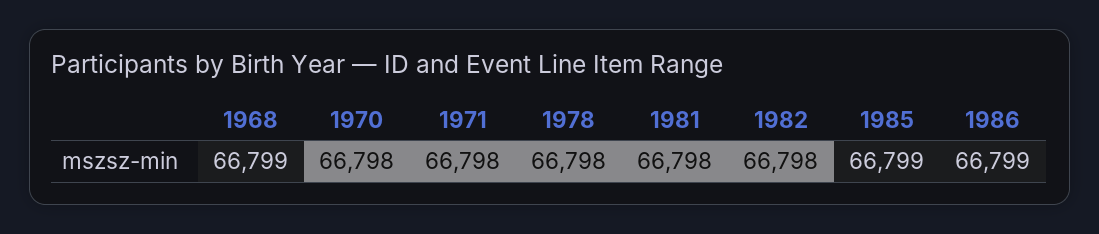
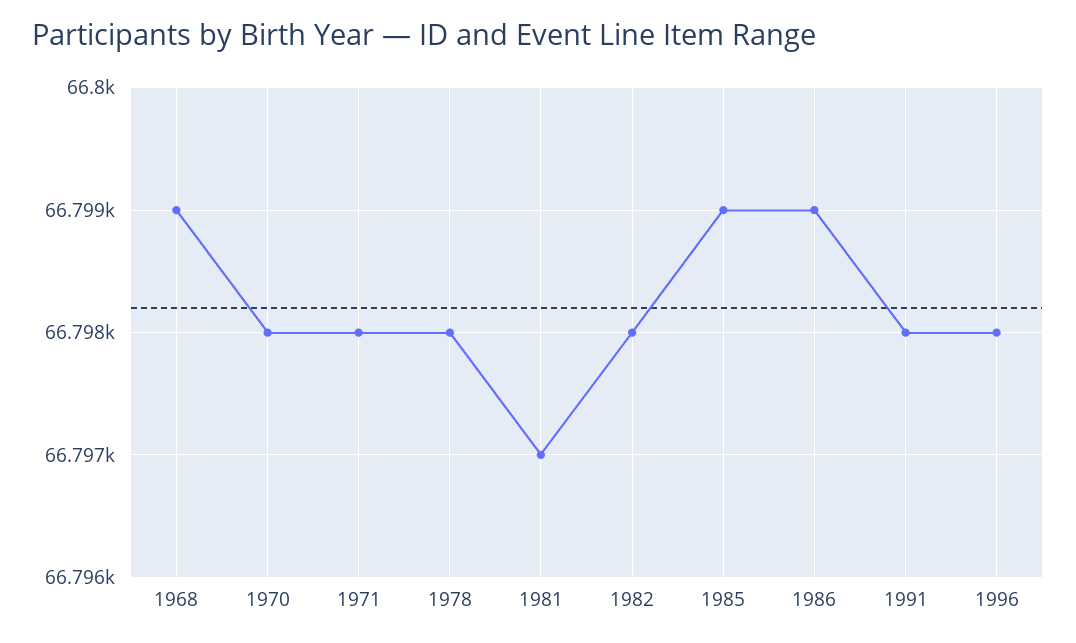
1981: 66798 -> 66797
1991: none -> 66798
1996: none -> 66798

